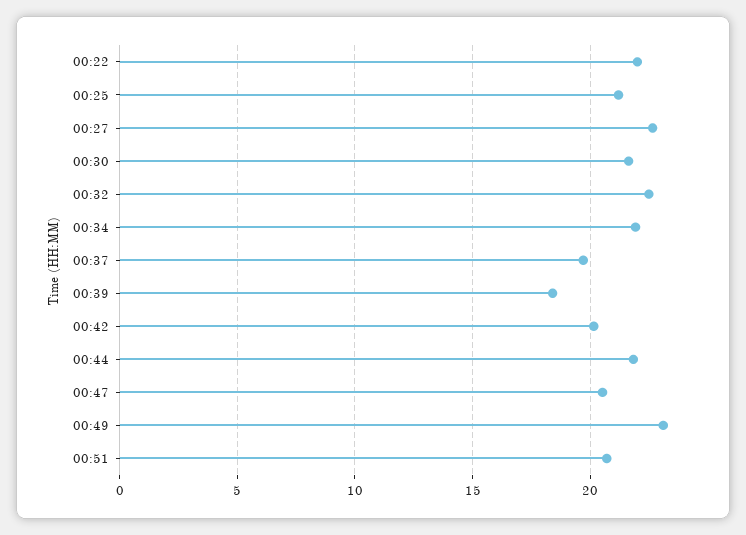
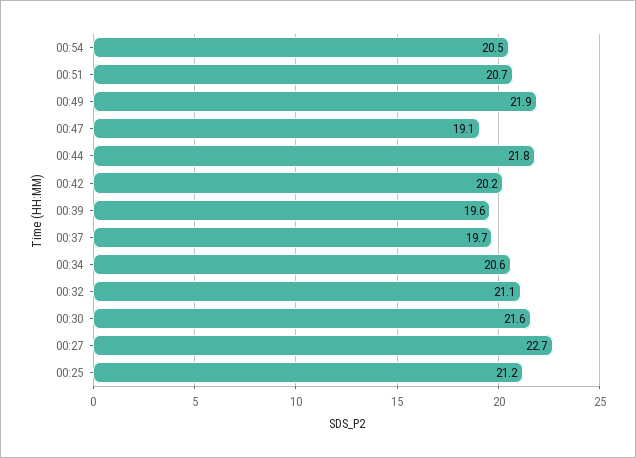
00:22: 22 -> none
00:32: 22.5 -> 21.1
00:34: 22 -> 20.6
00:39: 18.5 -> 19.6
00:47: 20.5 -> 19.1
00:49: 23 -> 21.9
00:54: none -> 20.5

